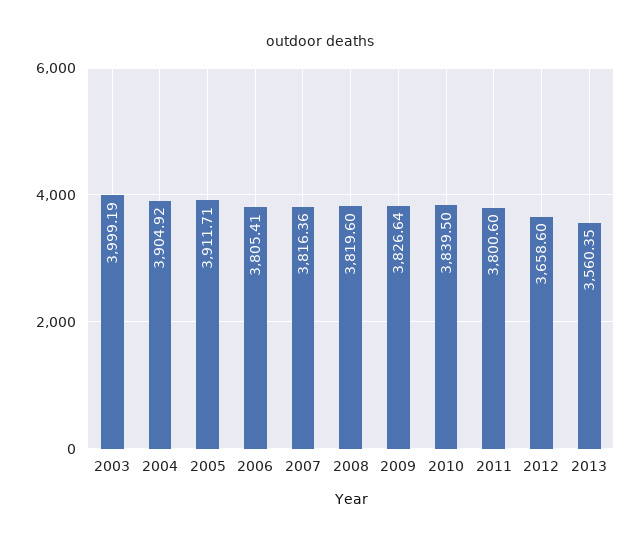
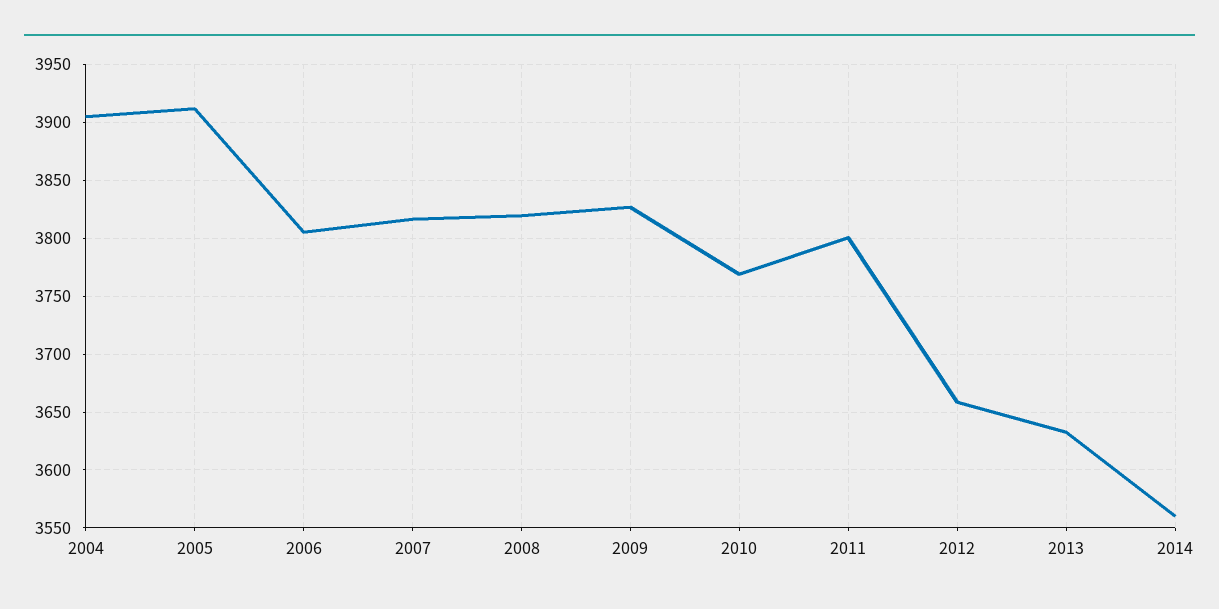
2003: 3999.19 -> none
2010: 3839.5 -> 3770
2013: 3560.35 -> 3630
2014: none -> 3560

